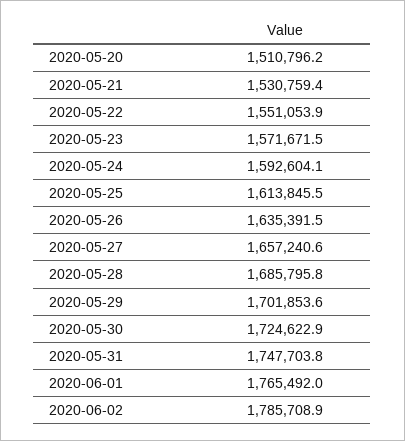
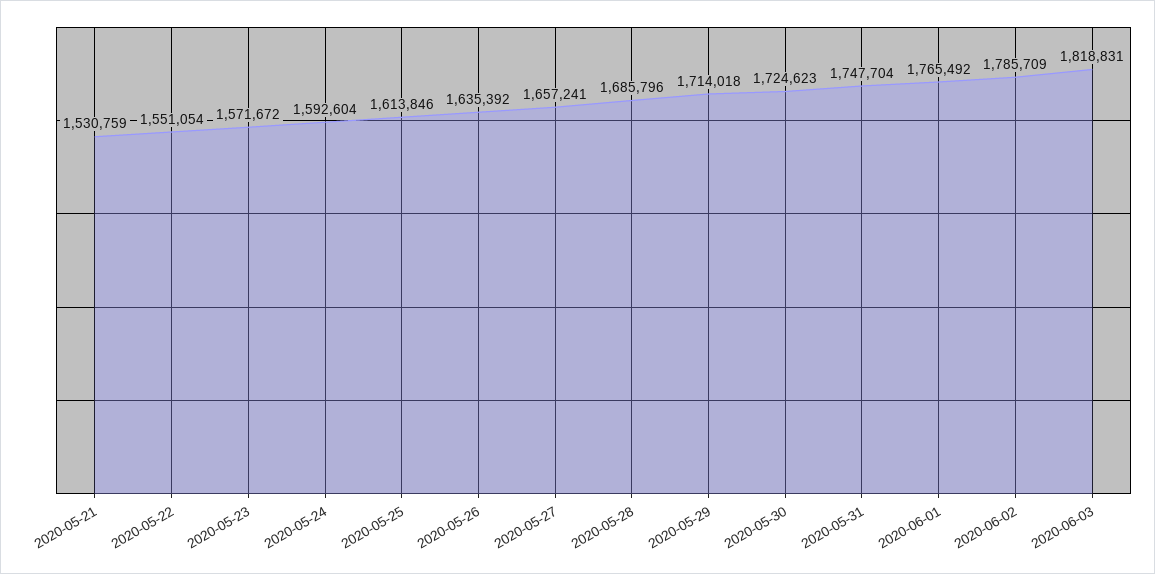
2020-05-20: 1510796.2 -> none
2020-05-29: 1701853.6 -> 1714018
2020-06-03: none -> 1818831

